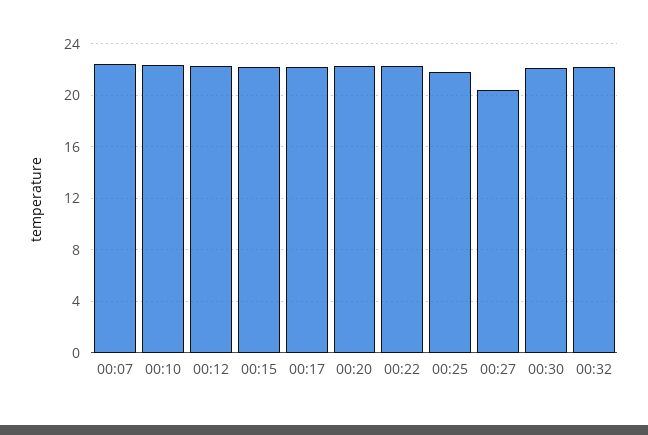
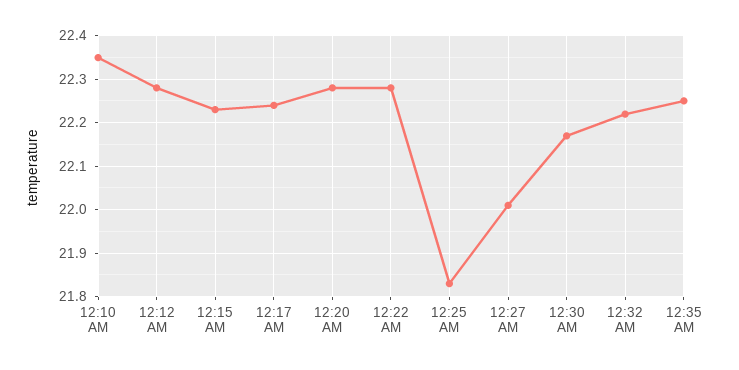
00:07: 22.5 -> none
00:27: 20.5 -> 22
12:35 AM: none -> 22.25

